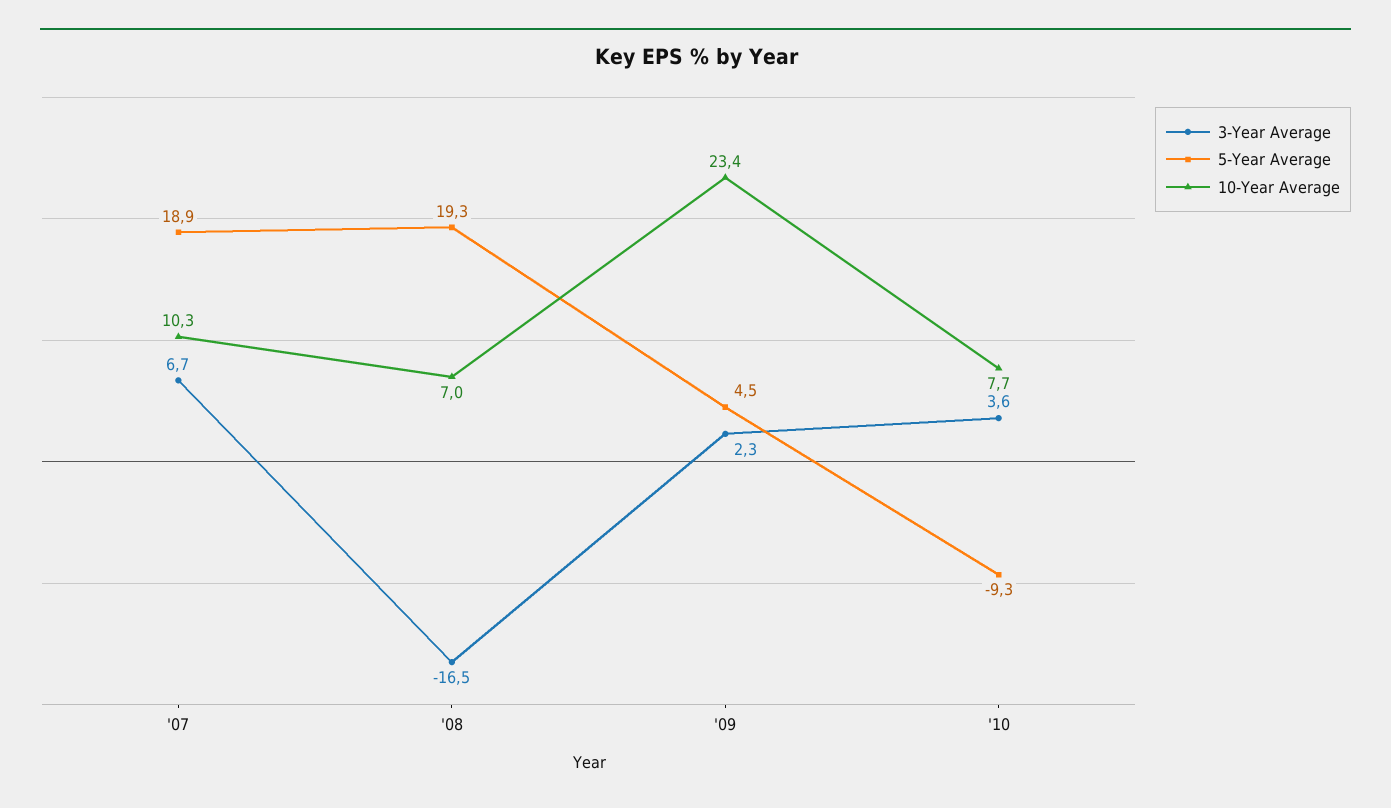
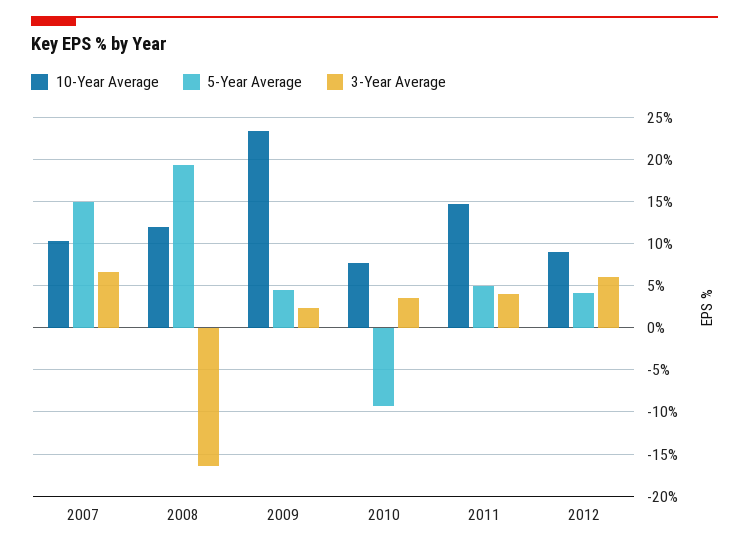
5-Year Average, '07: 18.9 -> 15
10-Year Average, '08: 7 -> 12
10-Year Average, 2011: none -> 15
5-Year Average, 2011: none -> 5
3-Year Average, 2011: none -> 4
10-Year Average, 2012: none -> 9
5-Year Average, 2012: none -> 4
3-Year Average, 2012: none -> 6

